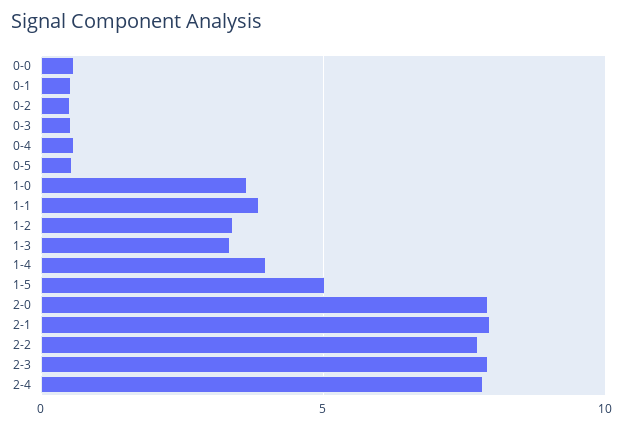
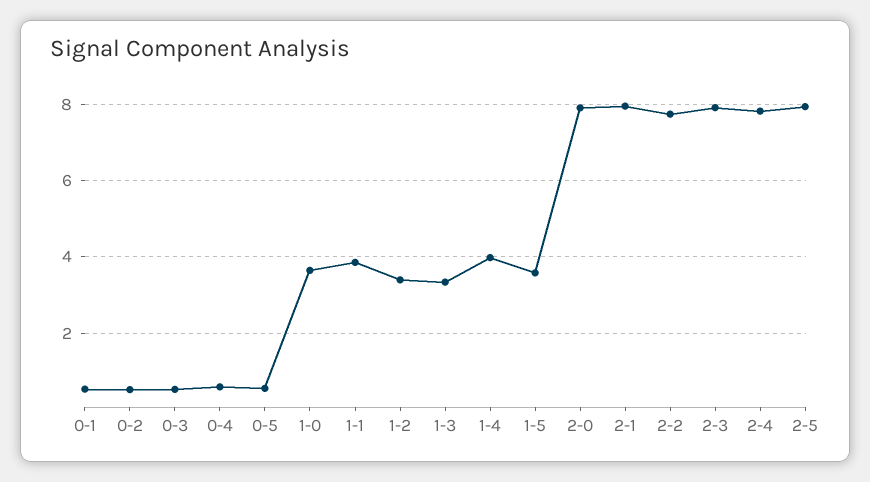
0-0: 0.5 -> none
1-5: 5 -> 3.6
2-5: none -> 8

